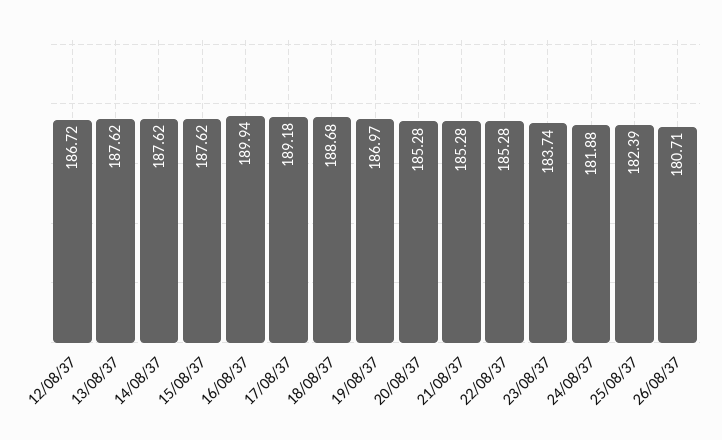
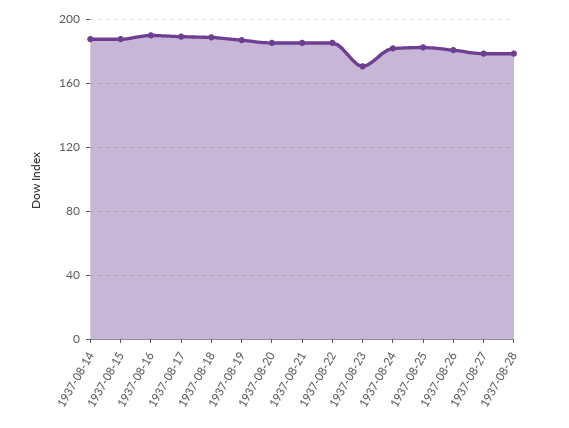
12/08/37: 186.72 -> none
13/08/37: 187.62 -> none
23/08/37: 183.74 -> 170
1937-08-27: none -> 180
1937-08-28: none -> 180

